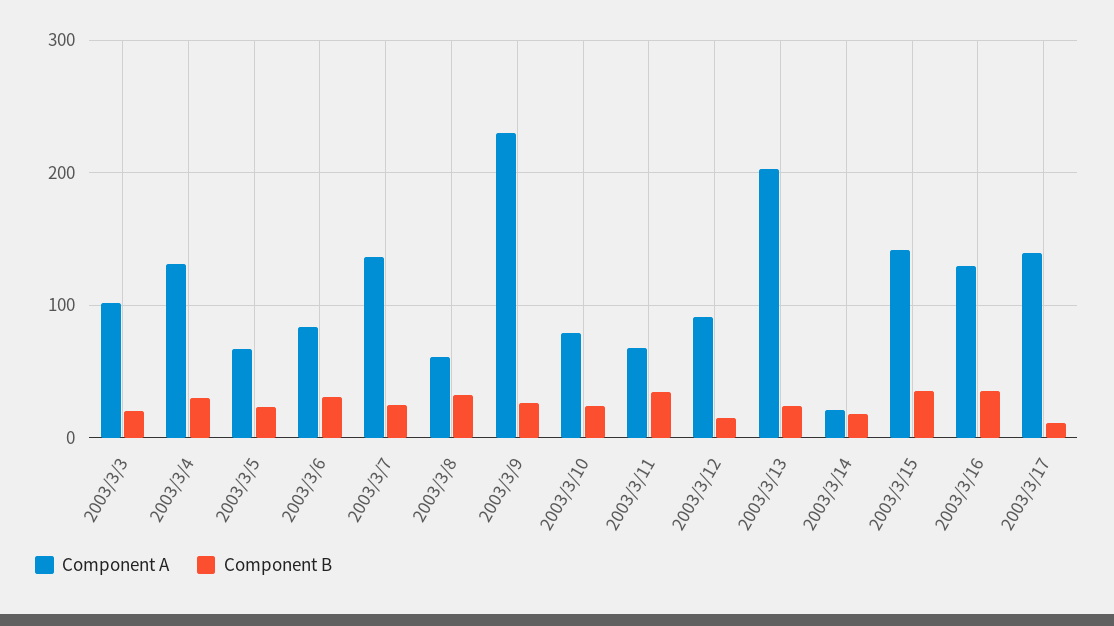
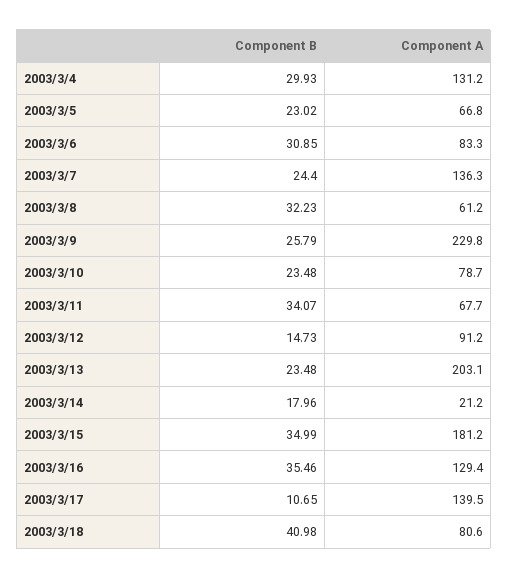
Component A, 2003/3/3: 100 -> none
Component B, 2003/3/3: 20 -> none
Component A, 2003/3/15: 140 -> 181.2
Component B, 2003/3/18: none -> 40.98
Component A, 2003/3/18: none -> 80.6

